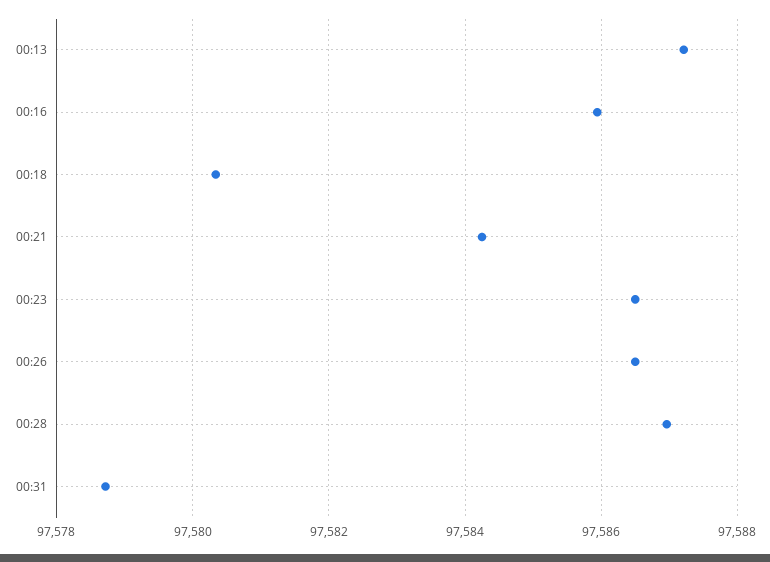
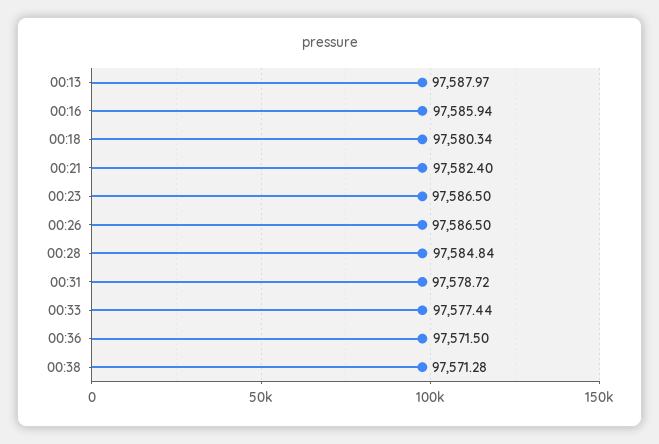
00:13: 97587.2 -> 97587.97
00:21: 97584.2 -> 97582.4
00:28: 97587 -> 97584.84
00:33: none -> 97577.44
00:36: none -> 97571.5
00:38: none -> 97571.28

